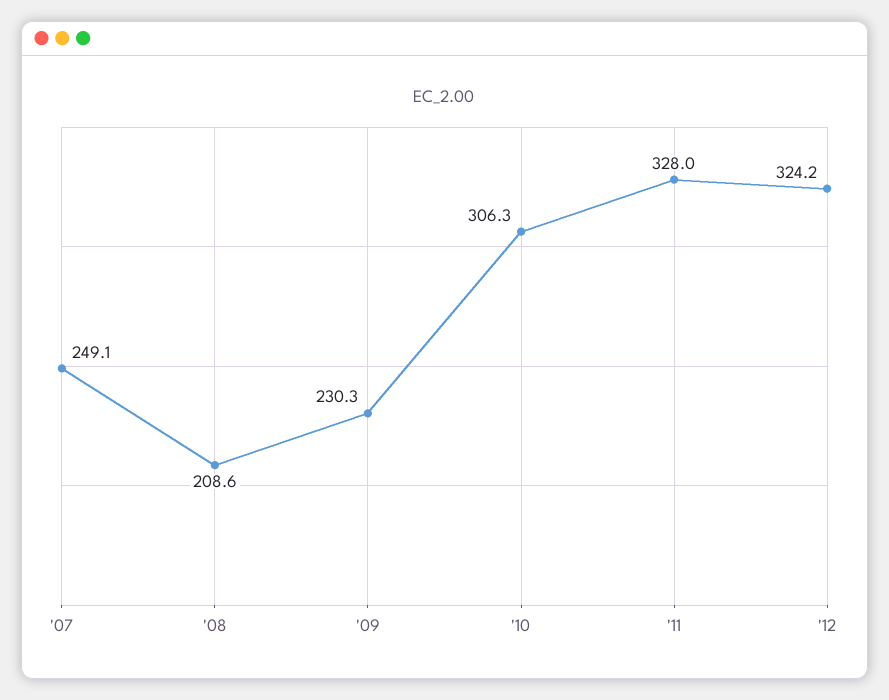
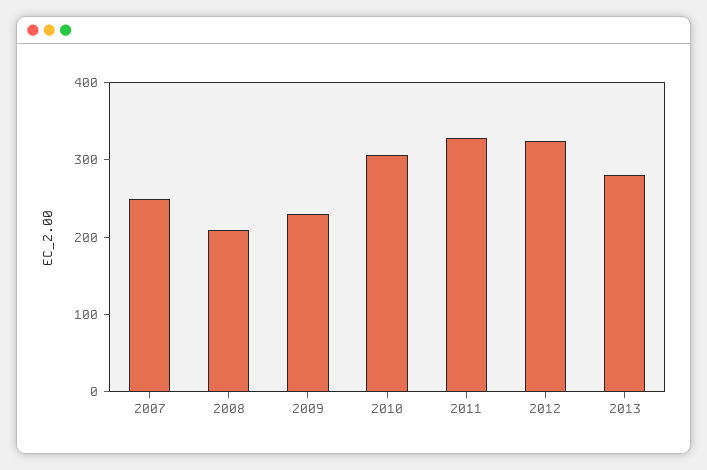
2013: none -> 280

